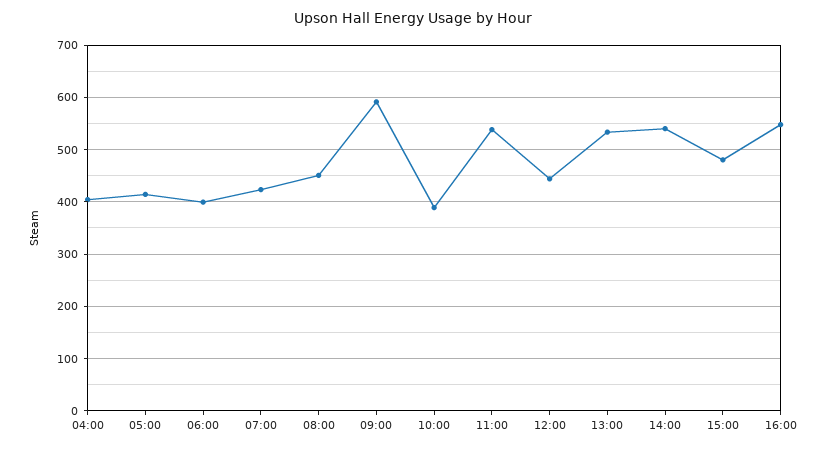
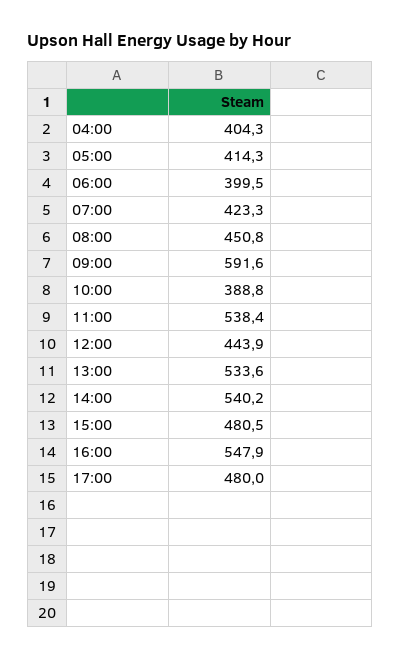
17:00: none -> 480

